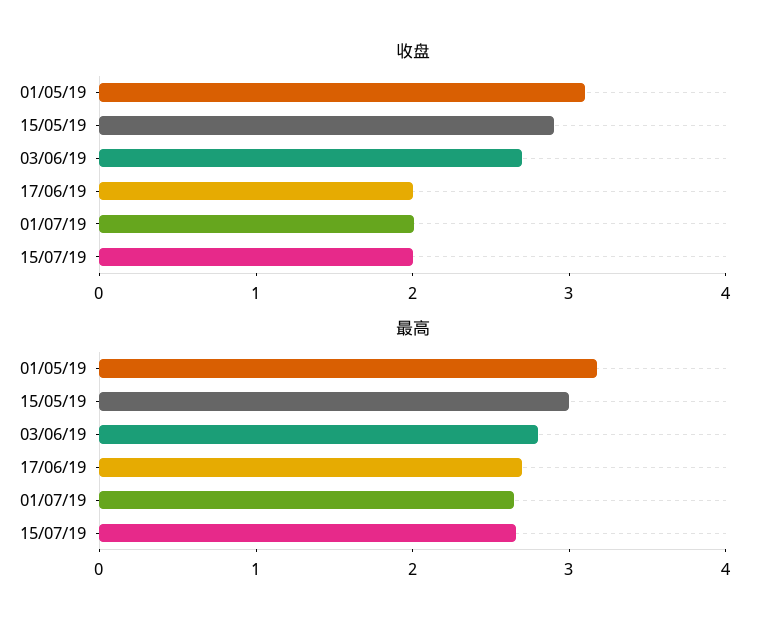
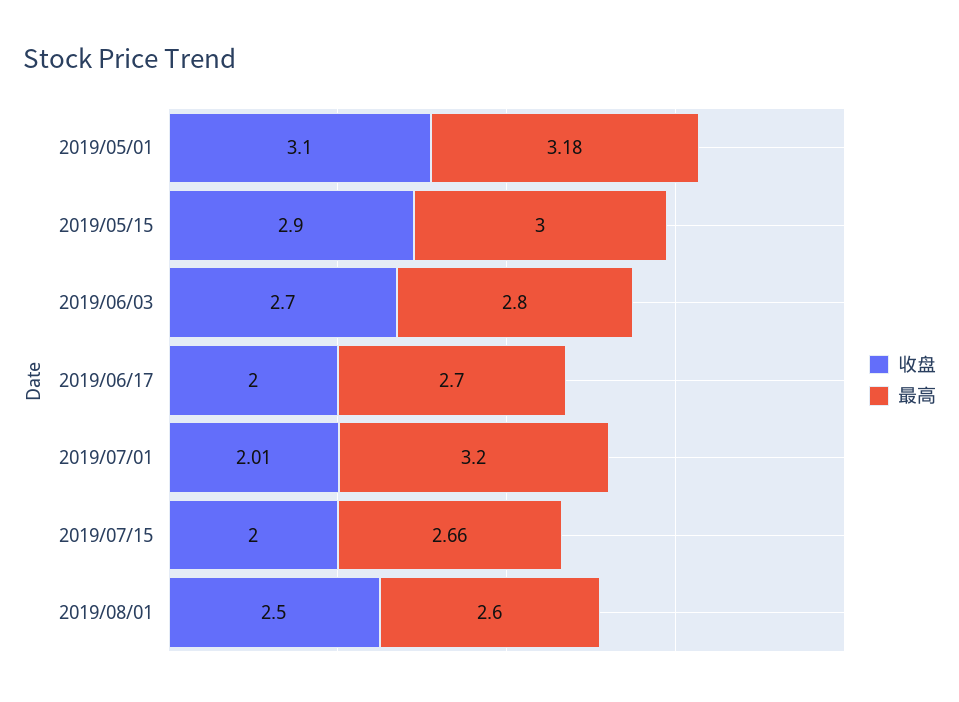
最高, 01/07/19: 2.6 -> 3.2
收盘, 2019/08/01: none -> 2.5
最高, 2019/08/01: none -> 2.6

